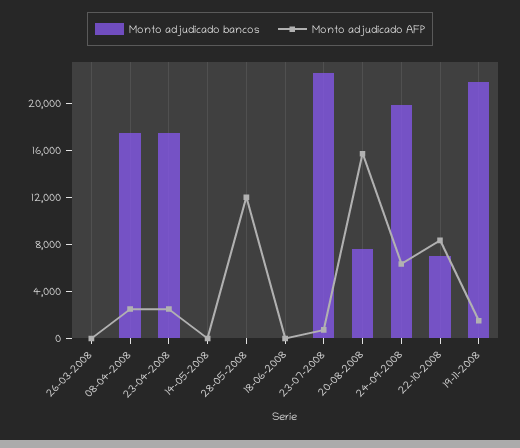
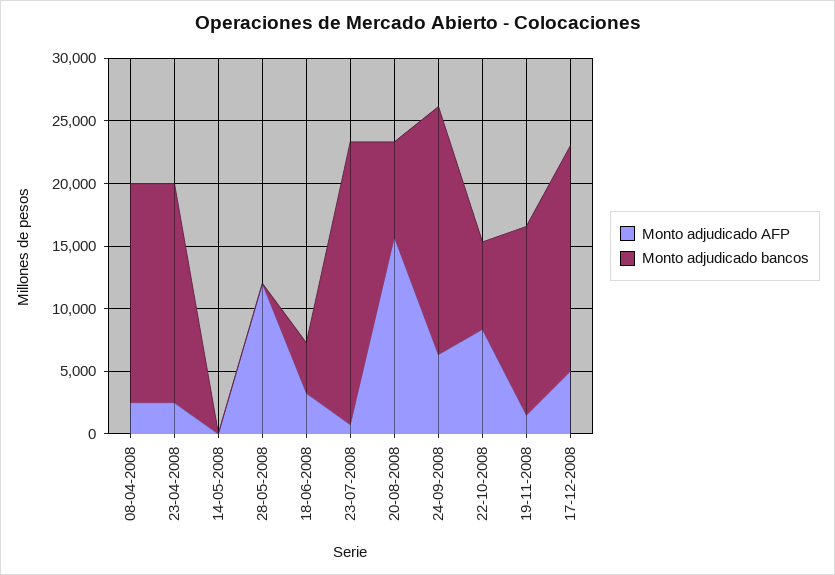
Monto adjudicado bancos, 26-03-2008: 0 -> none
Monto adjudicado AFP, 26-03-2008: 0 -> none
Monto adjudicado bancos, 18-06-2008: 0 -> 4000
Monto adjudicado AFP, 18-06-2008: 0 -> 3000
Monto adjudicado bancos, 19-11-2008: 22000 -> 15000
Monto adjudicado AFP, 17-12-2008: none -> 5000
Monto adjudicado bancos, 17-12-2008: none -> 18000

